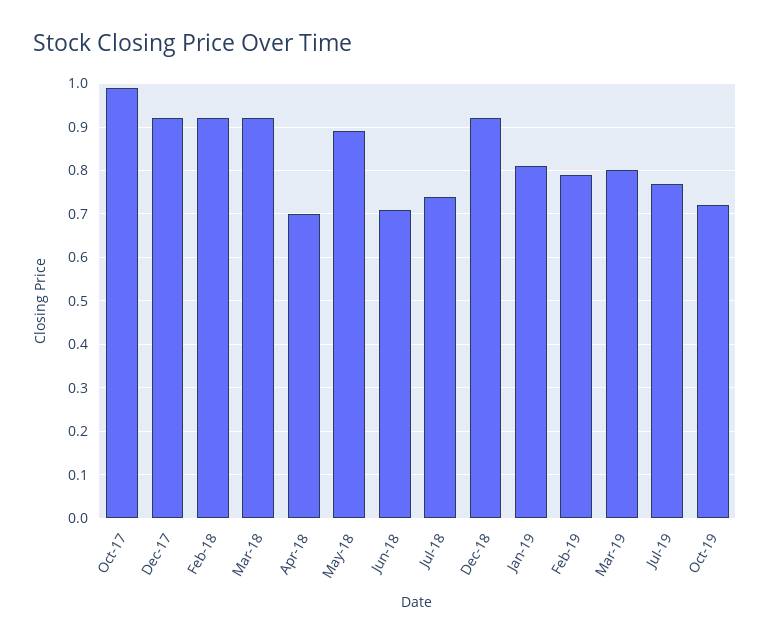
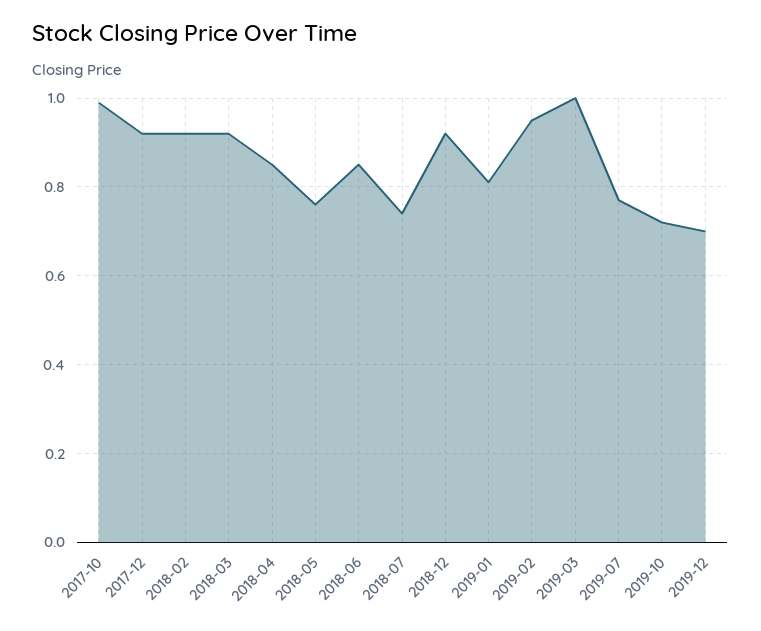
Apr-18: 0.7 -> 0.85
May-18: 0.9 -> 0.75
Jun-18: 0.7 -> 0.85
Feb-19: 0.8 -> 0.95
Mar-19: 0.8 -> 1
2019-12: none -> 0.7

